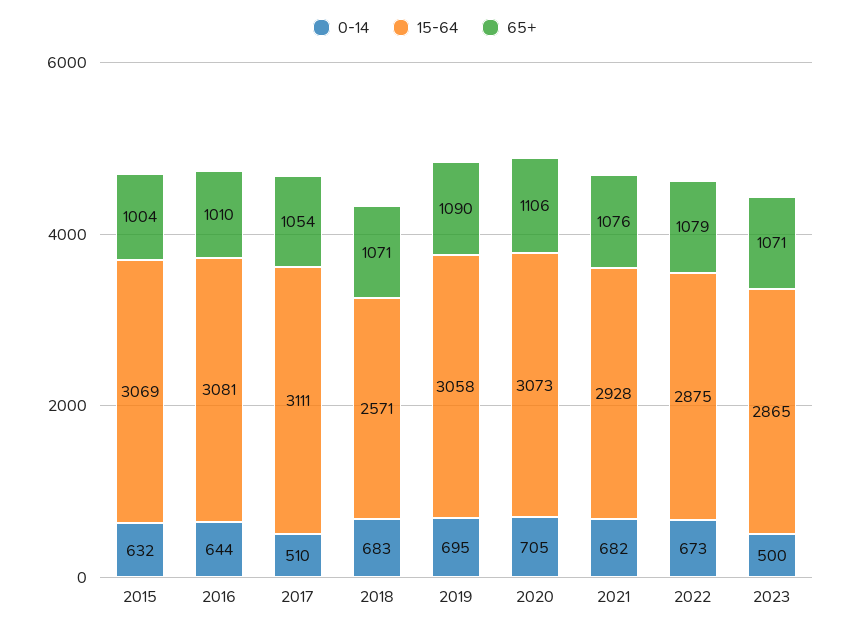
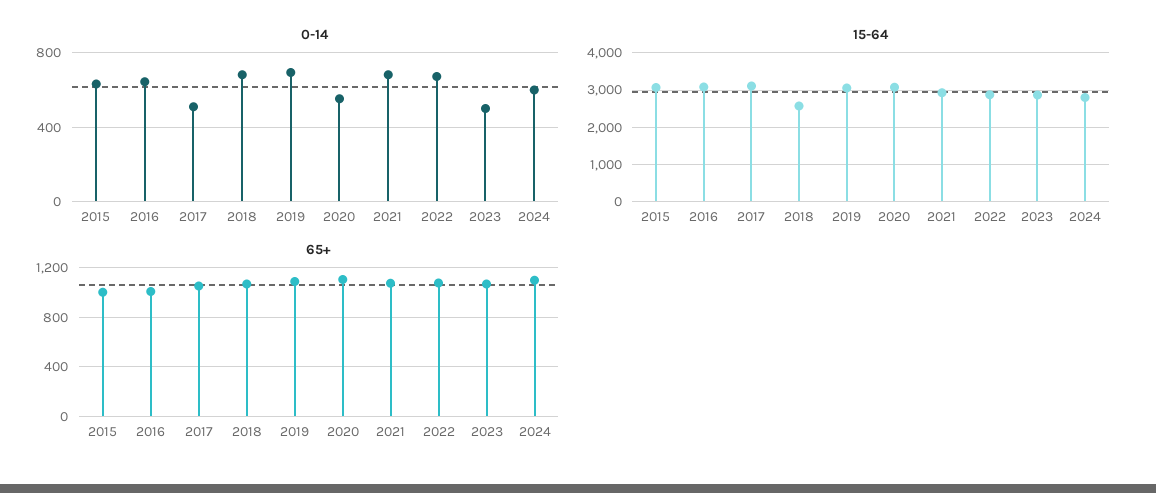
0-14, 2020: 705 -> 550
0-14, 2024: none -> 600
15-64, 2024: none -> 2800
65+, 2024: none -> 1100

